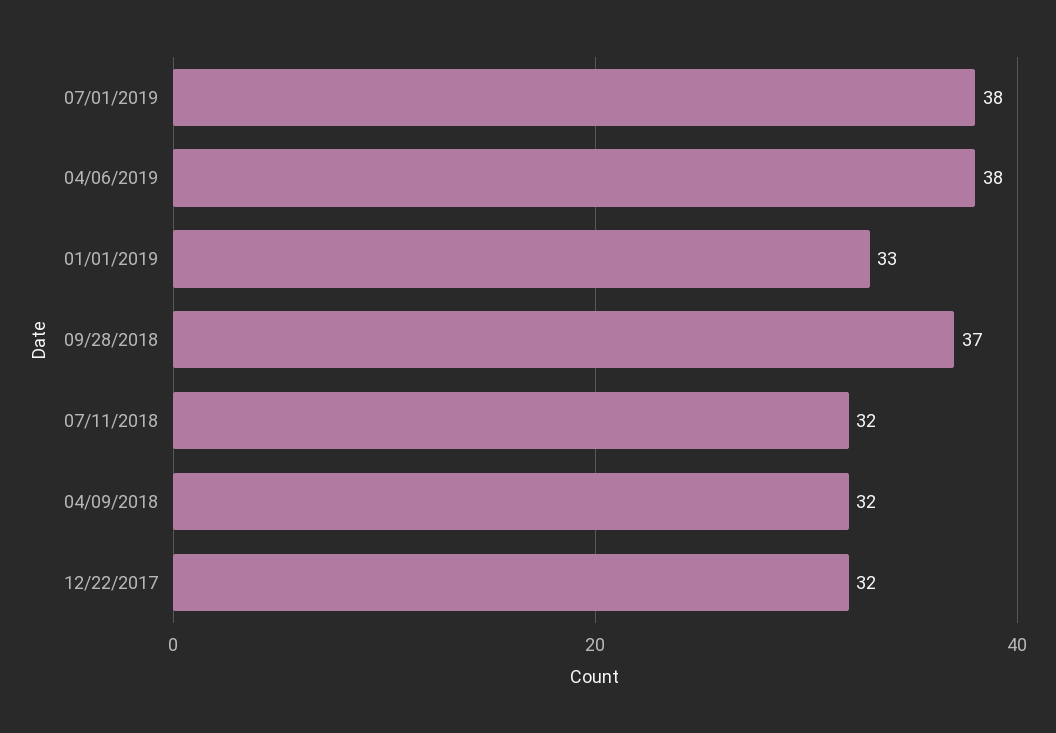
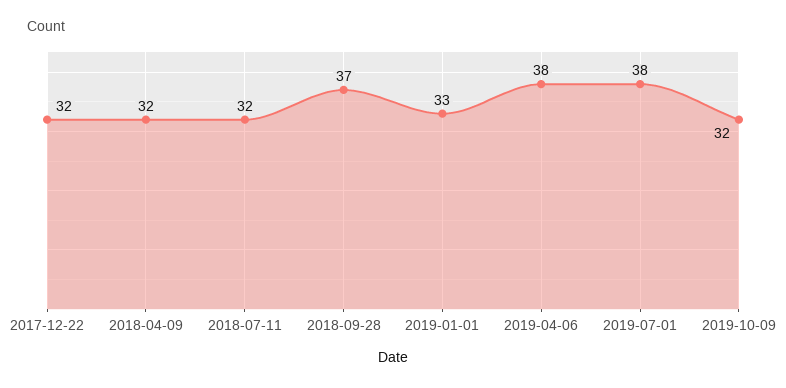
2019-10-09: none -> 32

